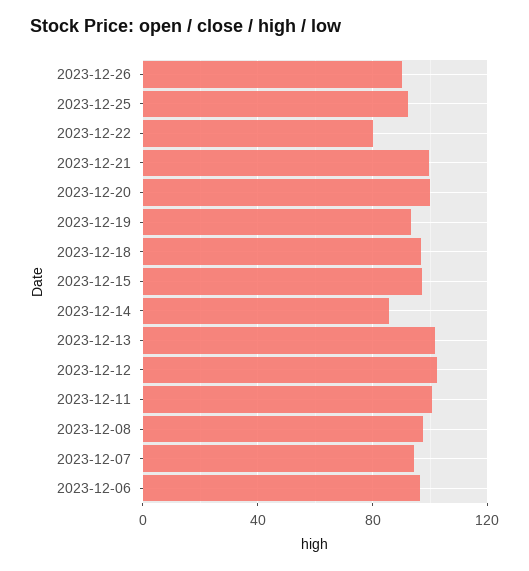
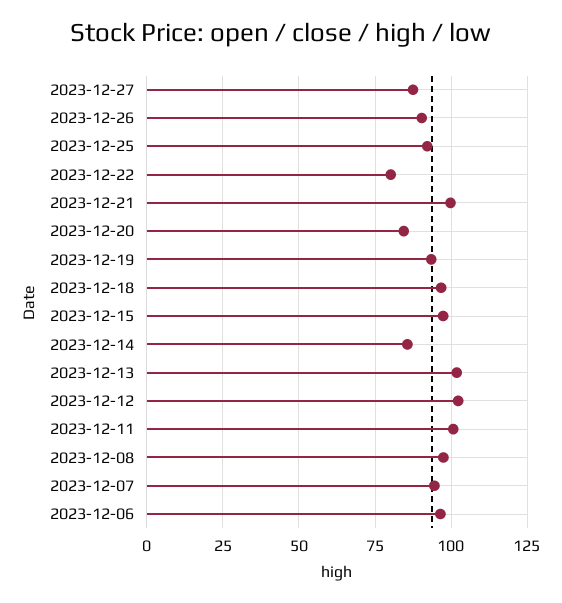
2023-12-20: 100 -> 85
2023-12-27: none -> 87.5

